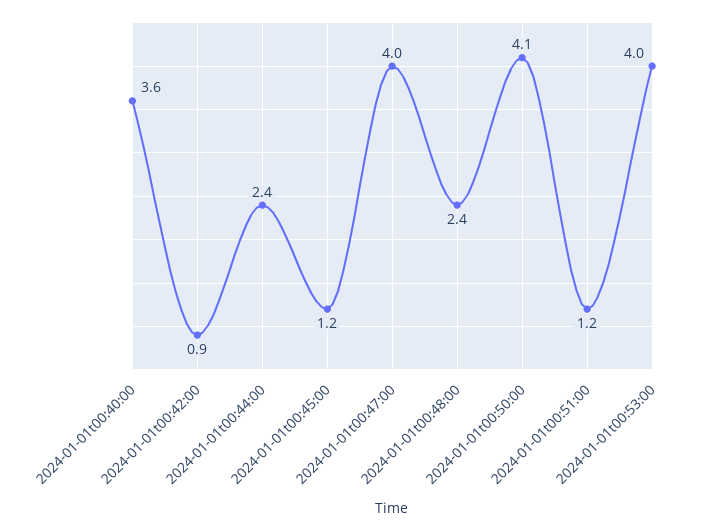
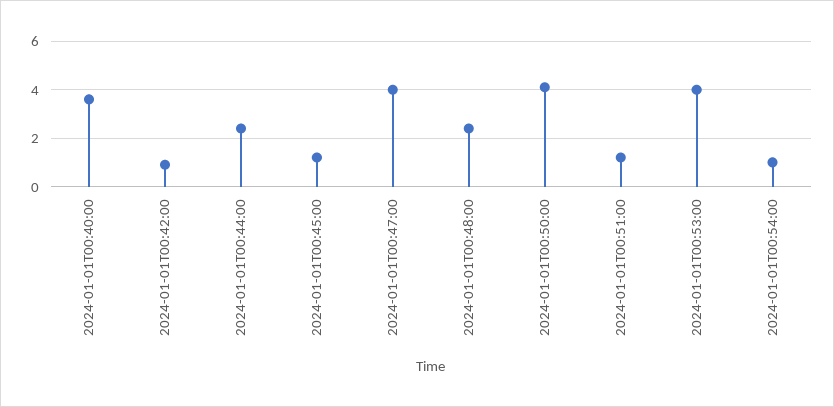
2024-01-01T00:54:00: none -> 1

